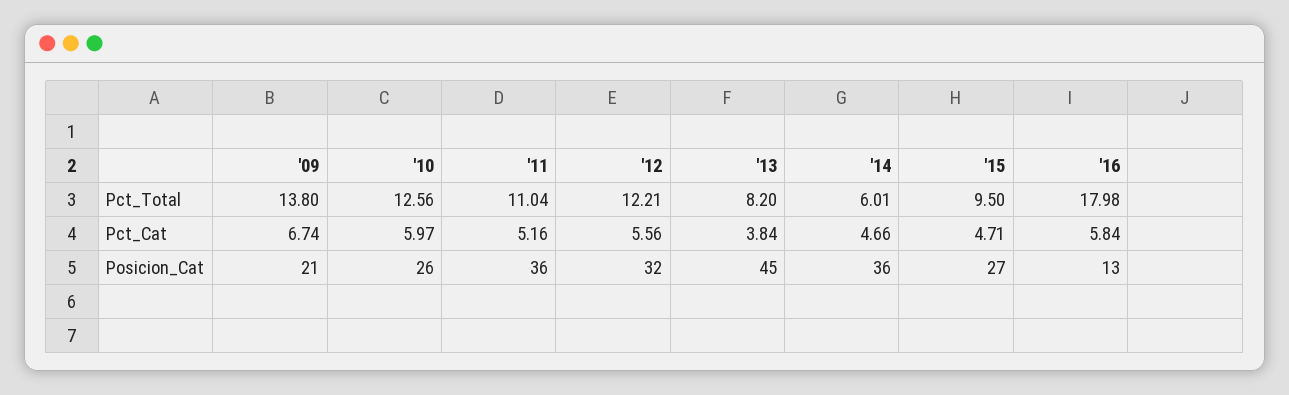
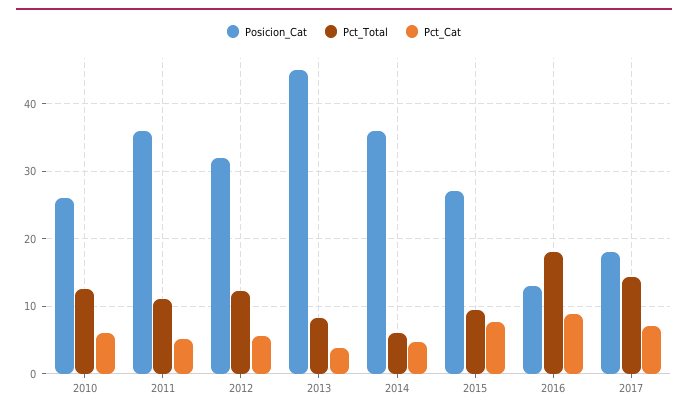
Pct_Total, '09: 13.8 -> none
Pct_Cat, '09: 6.74 -> none
Pct_Cat, '15: 4.71 -> 8
Pct_Cat, '16: 5.84 -> 9
Posicion_Cat, '09: 21 -> none
Posicion_Cat, 2017: none -> 18
Pct_Total, 2017: none -> 14
Pct_Cat, 2017: none -> 7

